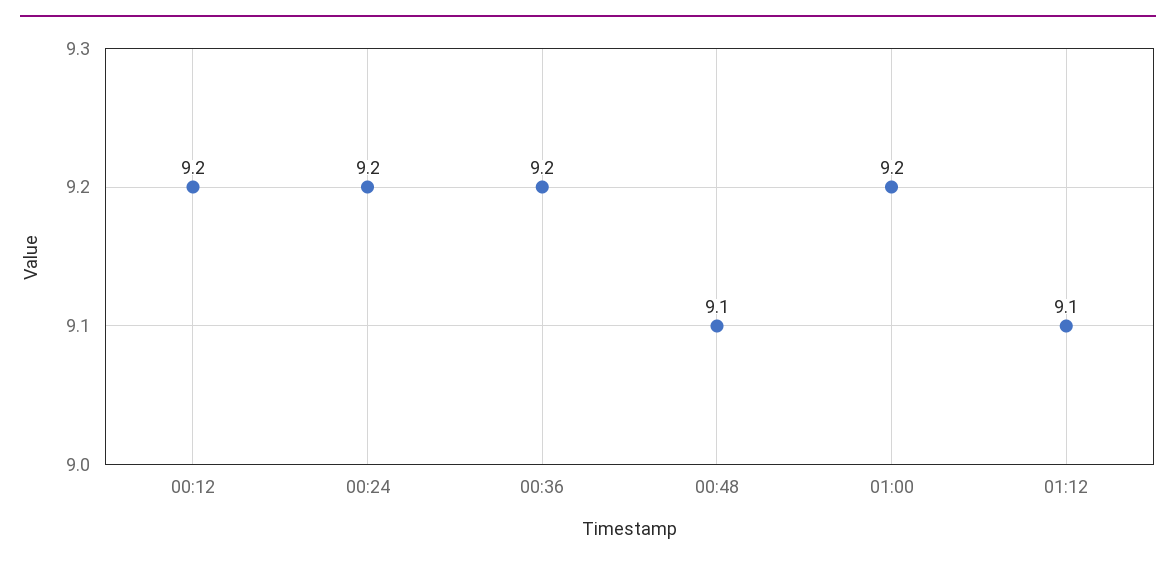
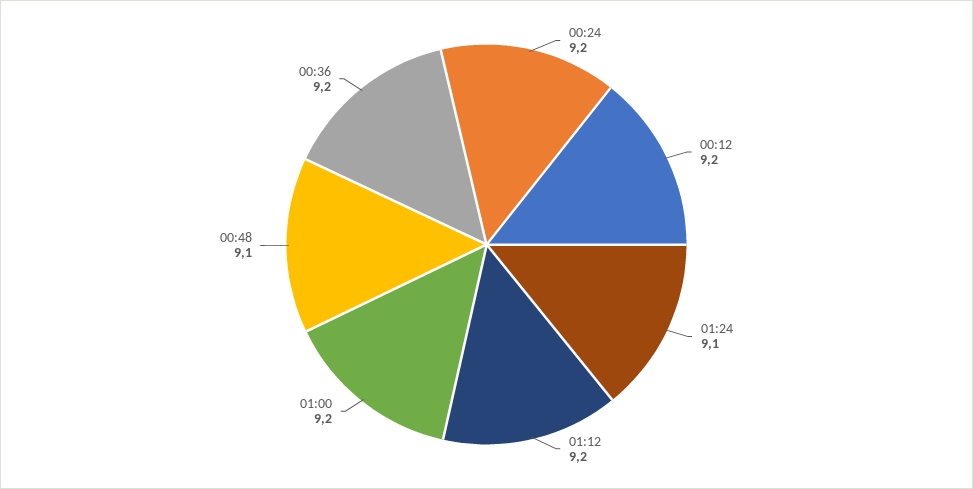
01:12: 9.1 -> 9.2
01:24: none -> 9.1

